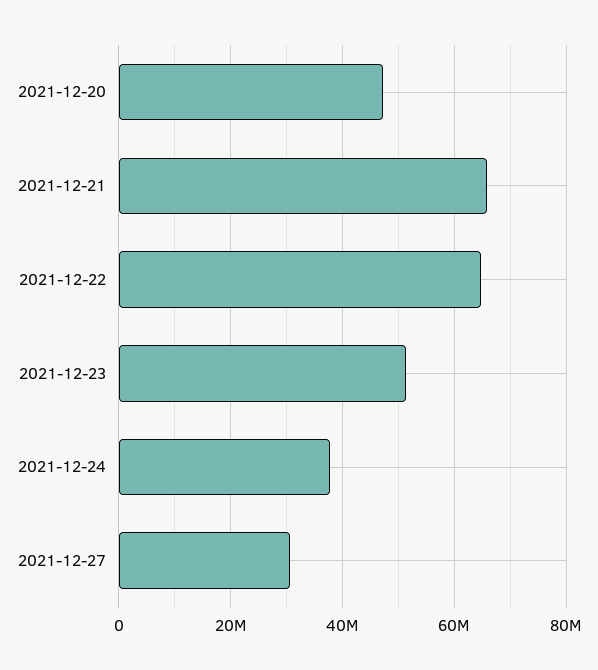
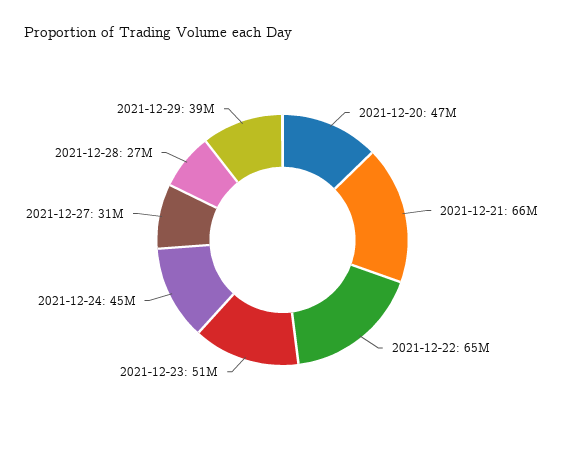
2021-12-24: 38000000 -> 45000000
2021-12-28: none -> 27000000
2021-12-29: none -> 39000000

